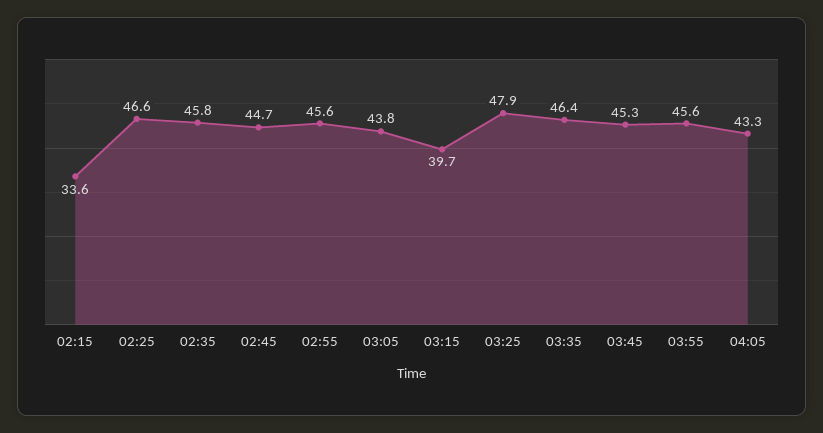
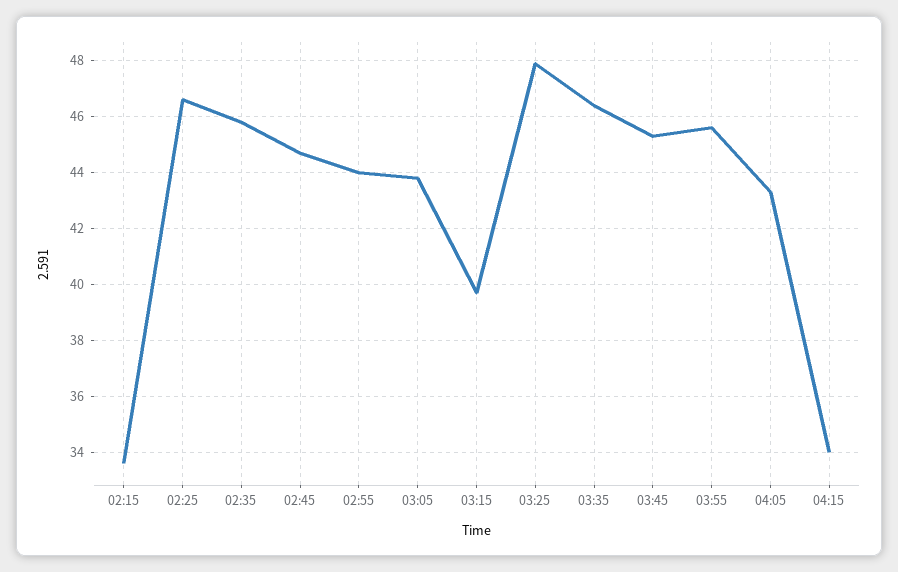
02:55: 45.6 -> 44
04:15: none -> 34

